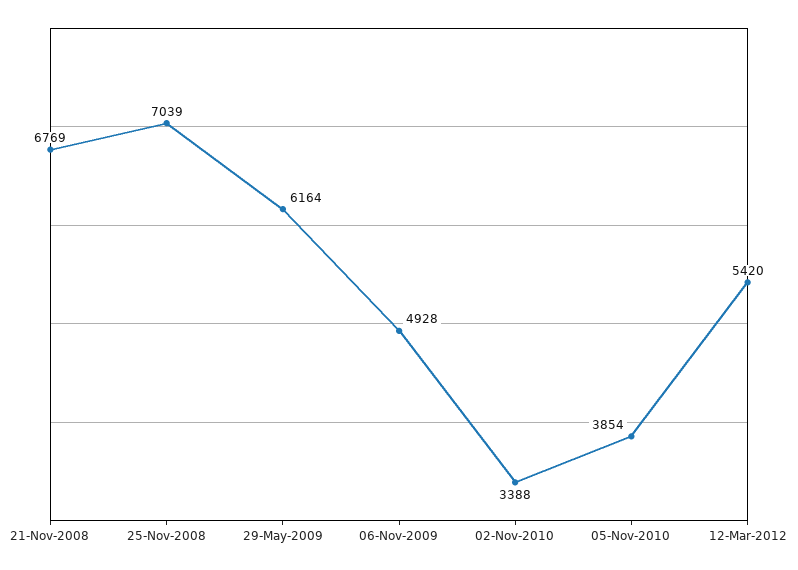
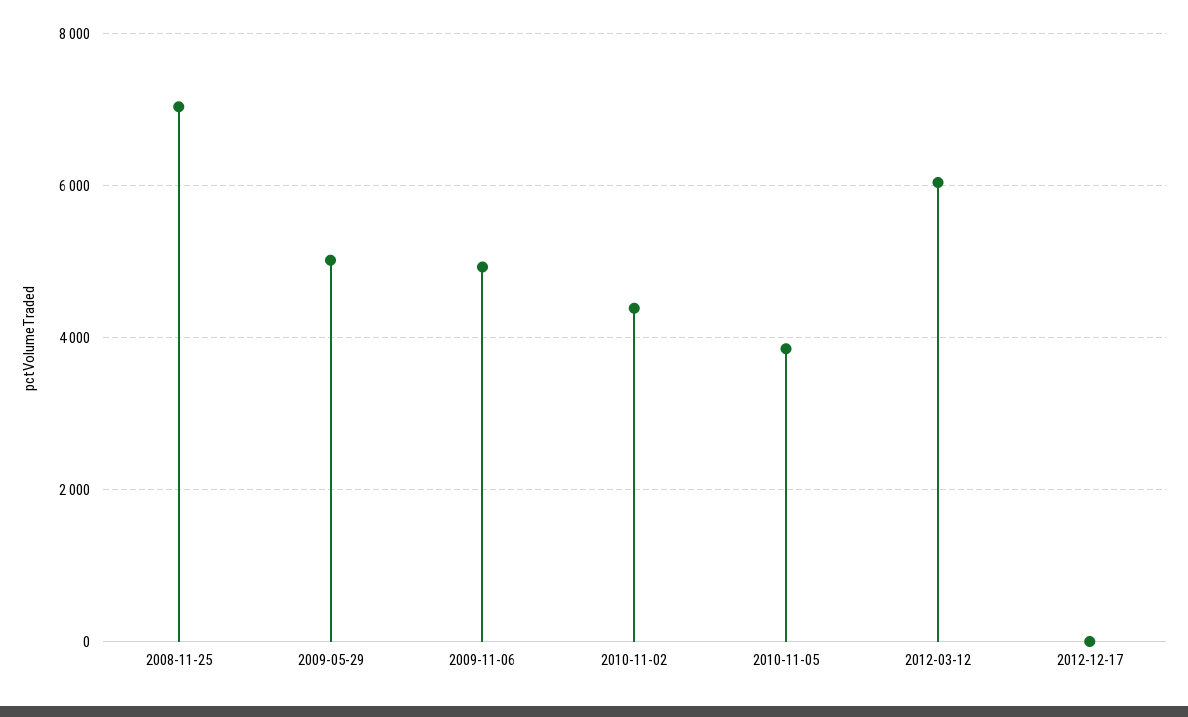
21-Nov-2008: 6769 -> none
29-May-2009: 6164 -> 5000
02-Nov-2010: 3388 -> 4400
12-Mar-2012: 5420 -> 6000
2012-12-17: none -> 0

